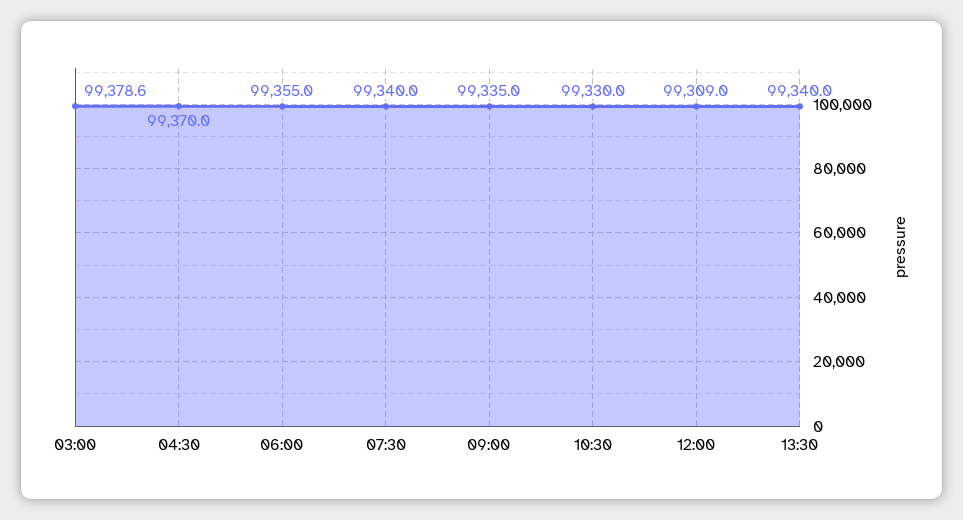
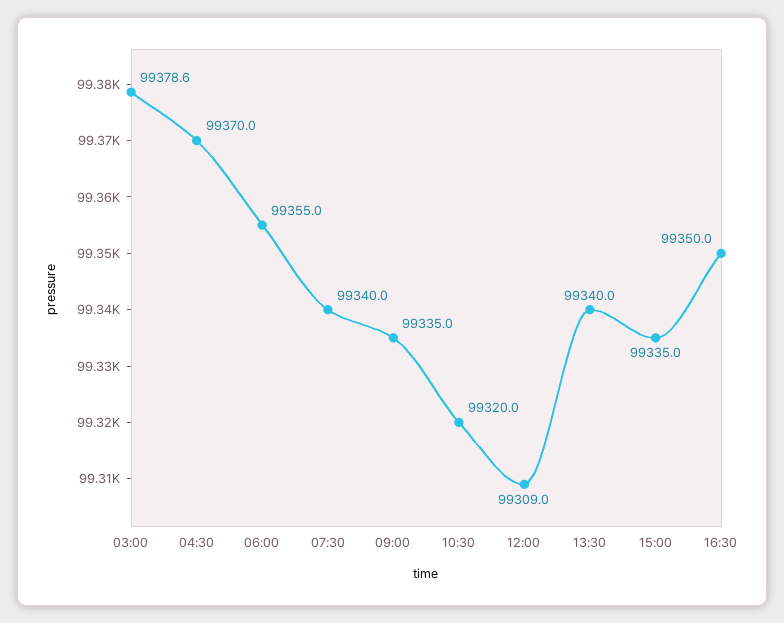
10:30: 99330 -> 99320
15:00: none -> 99335
16:30: none -> 99350

